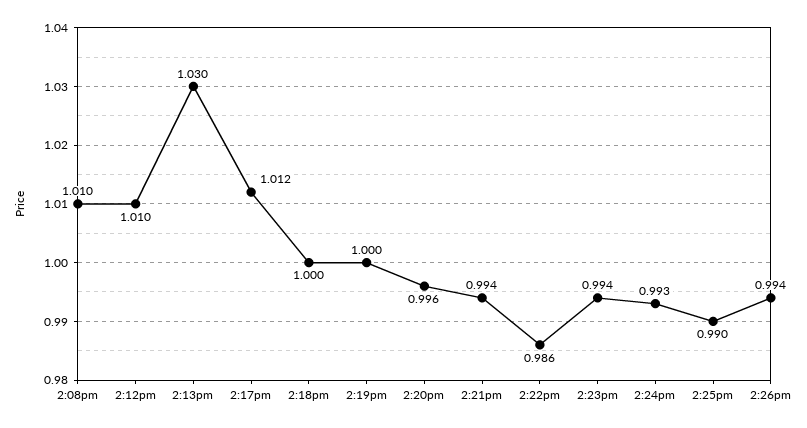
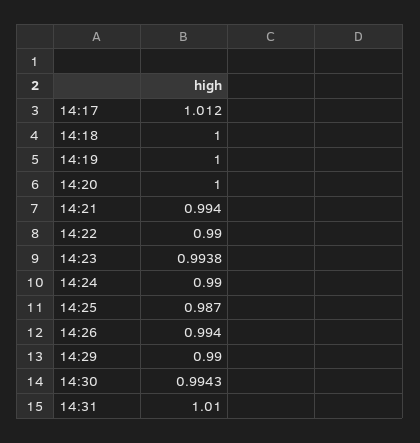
2:08pm: 1.01 -> none
2:12pm: 1.01 -> none
2:13pm: 1.03 -> none
2:20pm: 0.996 -> 1
2:22pm: 0.986 -> 0.99
2:24pm: 0.993 -> 0.99
2:25pm: 0.99 -> 0.987
14:29: none -> 0.99
14:30: none -> 0.9943
14:31: none -> 1.01

